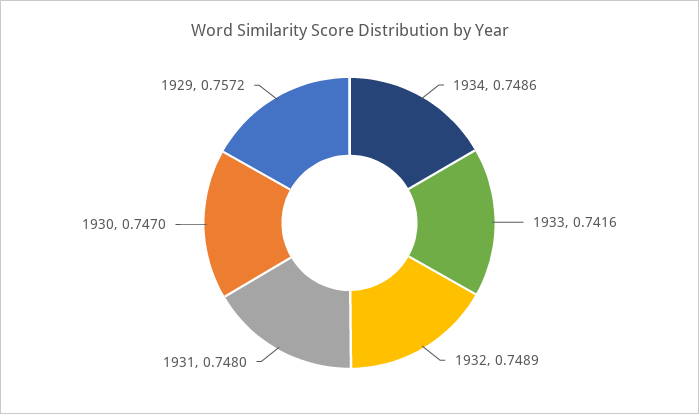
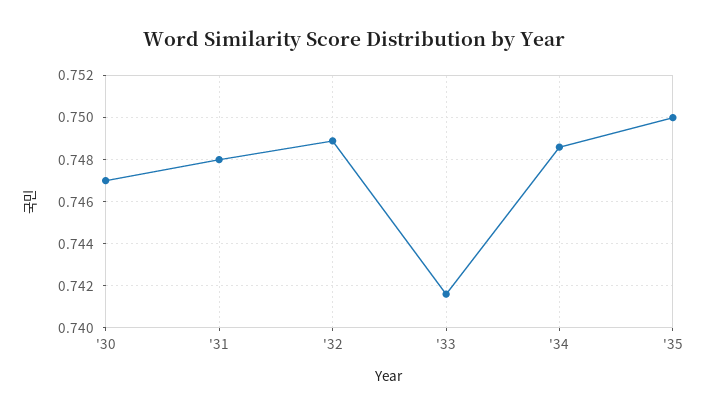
1929: 0.7572 -> none
'35: none -> 0.75

